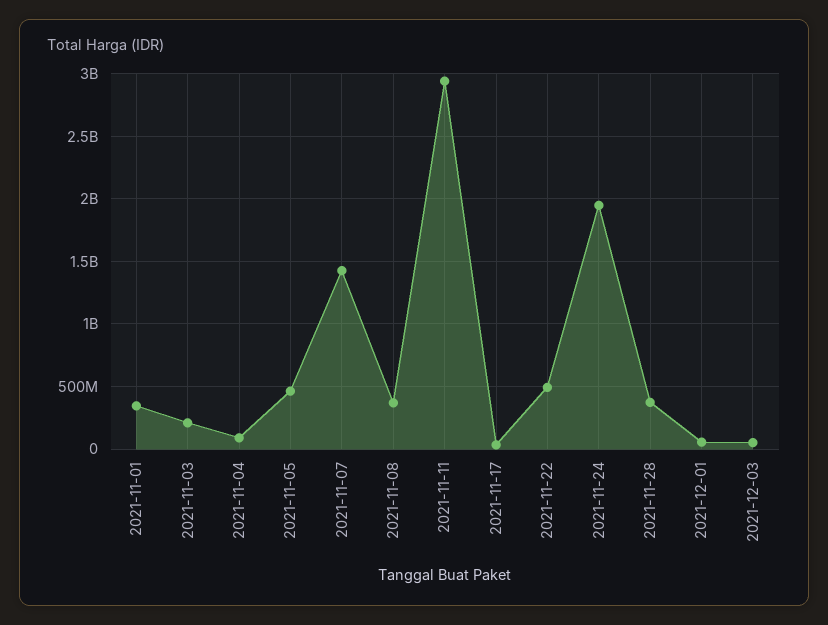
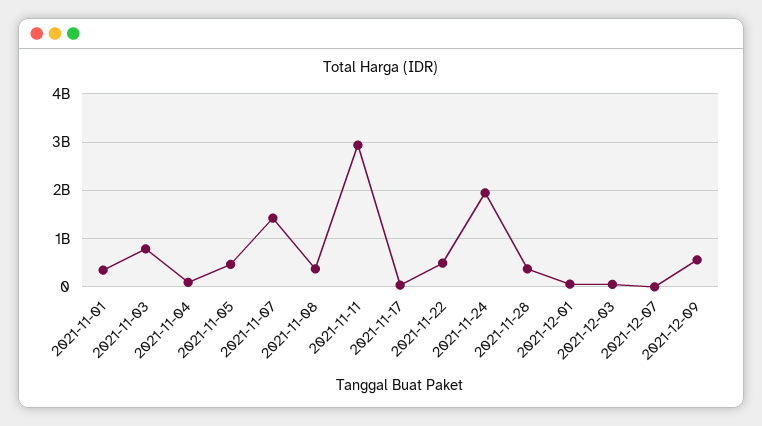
2021-11-03: 200000000 -> 800000000
2021-12-07: none -> 0
2021-12-09: none -> 600000000

